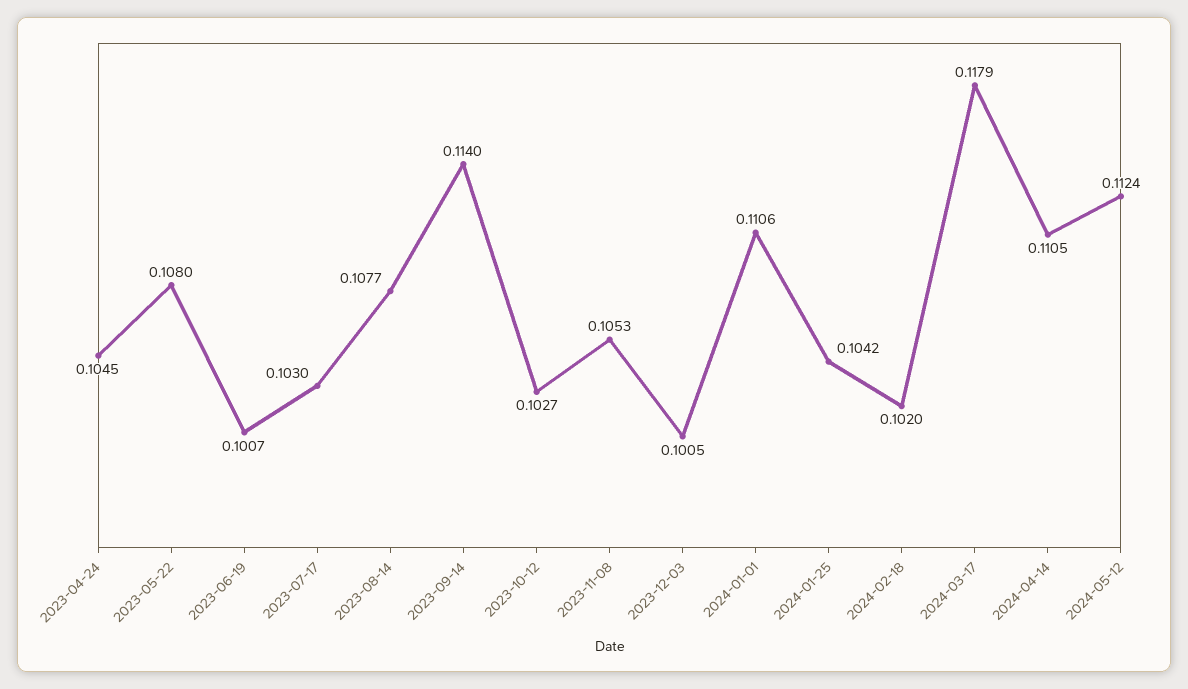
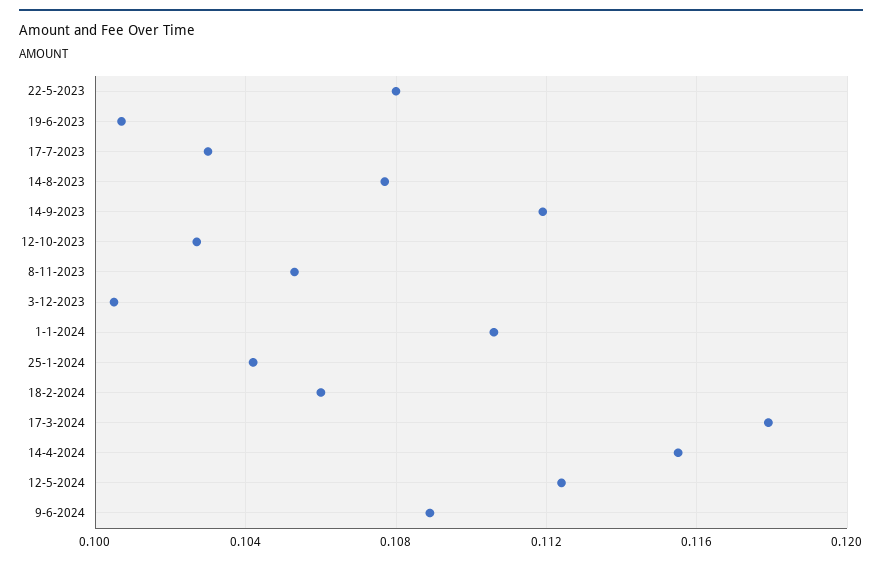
2023-04-24: 0.1045 -> none
2023-09-14: 0.114 -> 0.112
2024-02-18: 0.102 -> 0.106
2024-04-14: 0.1105 -> 0.1155
9-6-2024: none -> 0.109

